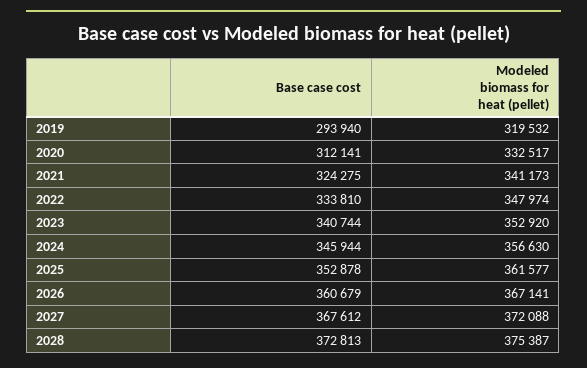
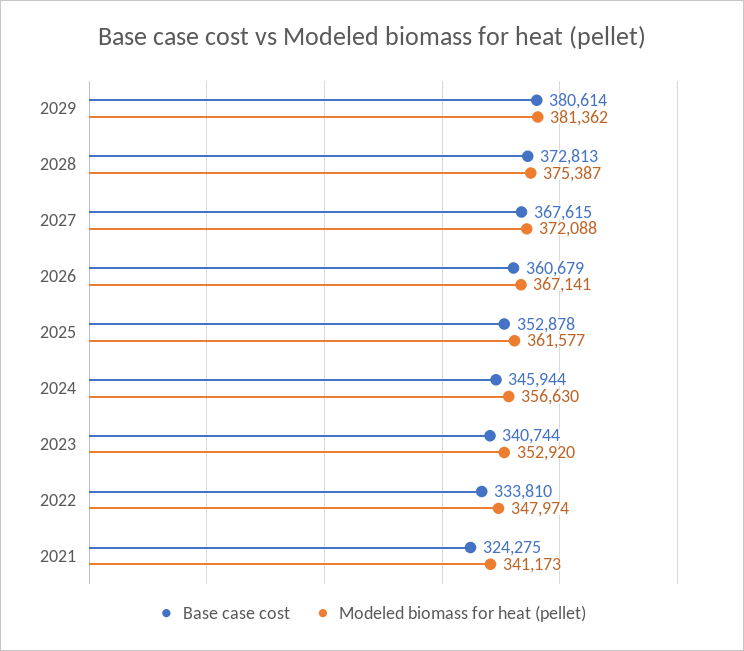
Base case cost, 2019: 293940 -> none
Modeled biomass for heat (pellet), 2019: 319532 -> none
Base case cost, 2020: 312141 -> none
Modeled biomass for heat (pellet), 2020: 332517 -> none
Base case cost, 2027: 367612 -> 367615
Base case cost, 2029: none -> 380614
Modeled biomass for heat (pellet), 2029: none -> 381362

